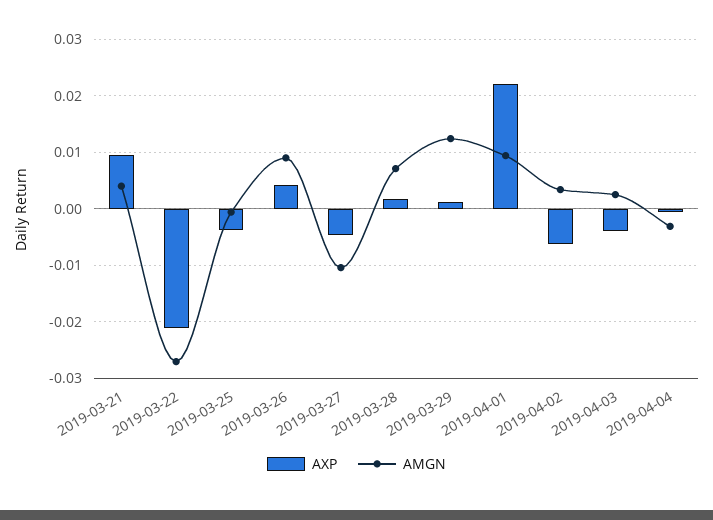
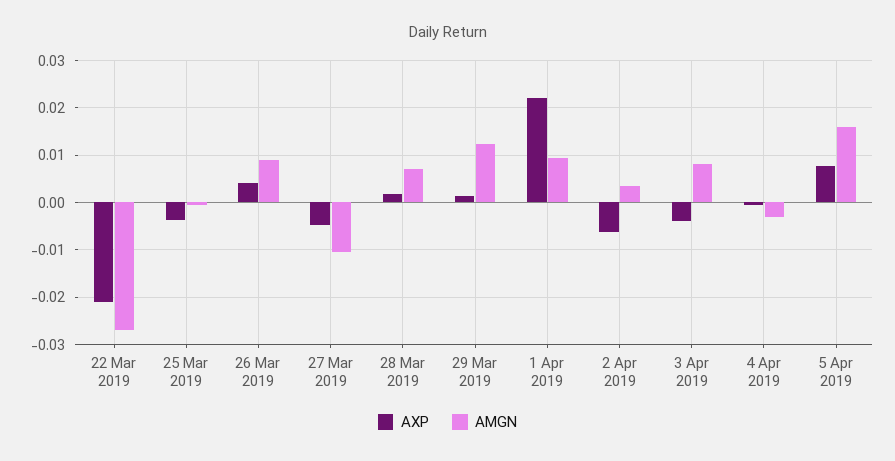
AXP, 2019-03-21: 0.01 -> none
AMGN, 2019-03-21: 0.004 -> none
AMGN, 2019-04-03: 0.002 -> 0.008
AXP, 5 Apr 2019: none -> 0.008
AMGN, 5 Apr 2019: none -> 0.016

